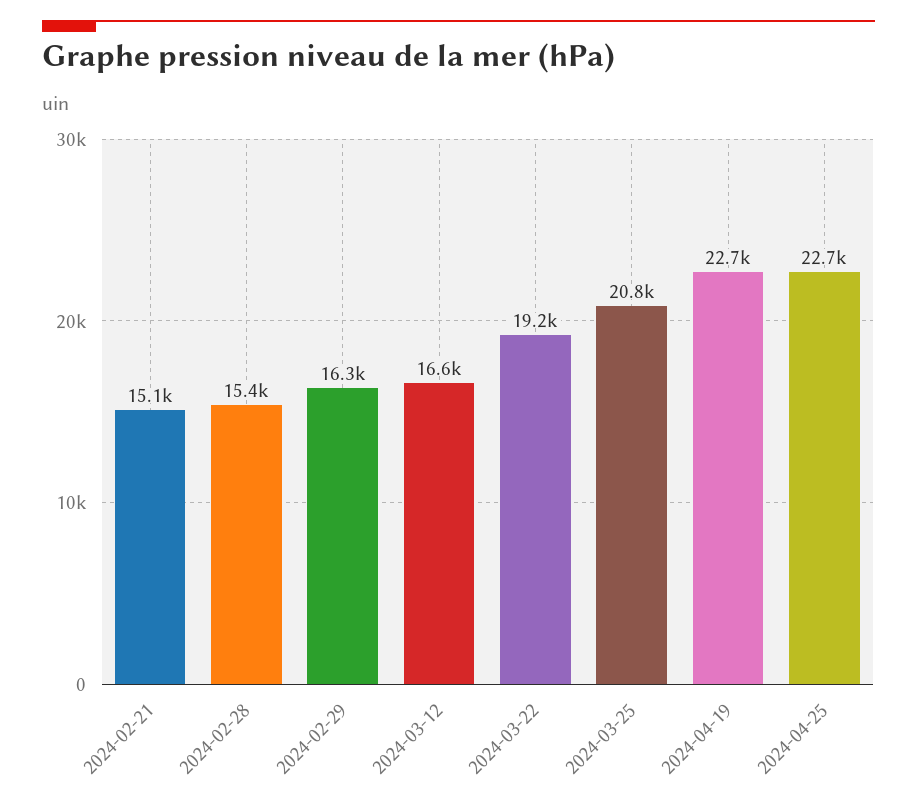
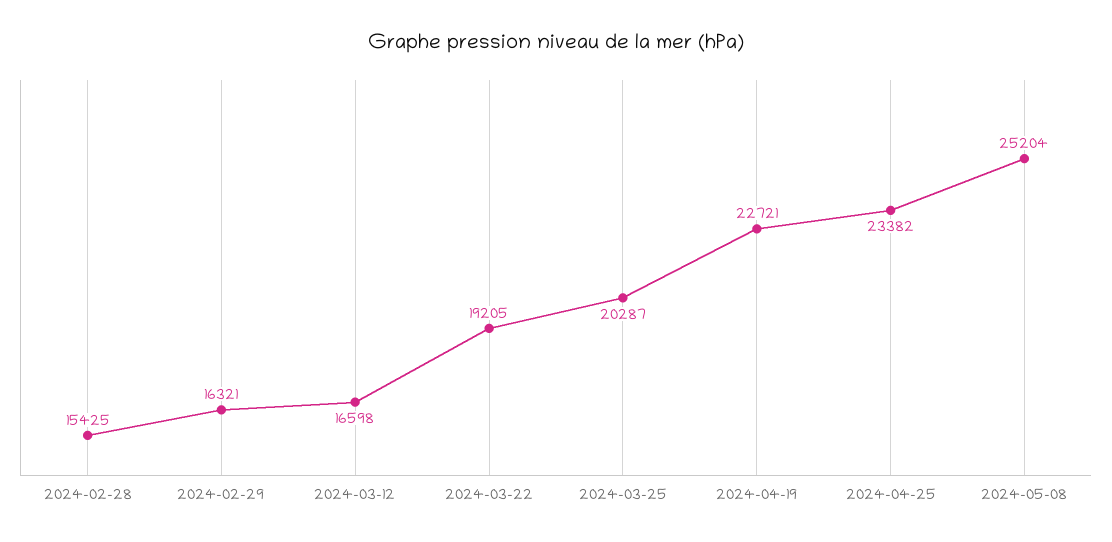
2024-02-21: 15100 -> none
2024-03-25: 20800 -> 20287
2024-04-25: 22700 -> 23382
2024-05-08: none -> 25204

